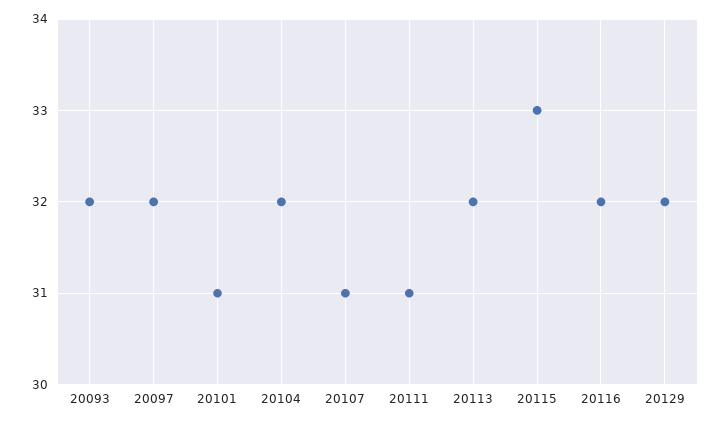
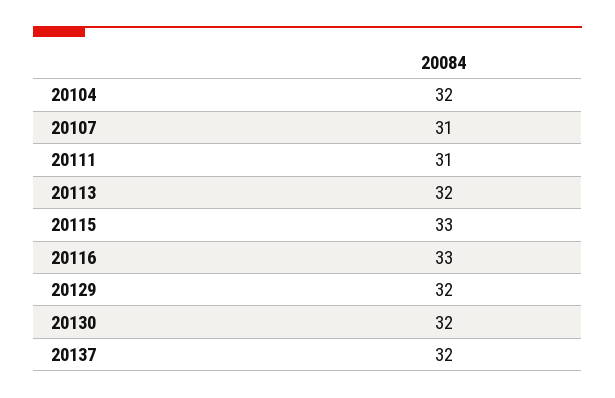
20093: 32 -> none
20097: 32 -> none
20101: 31 -> none
20116: 32 -> 33
20130: none -> 32
20137: none -> 32

